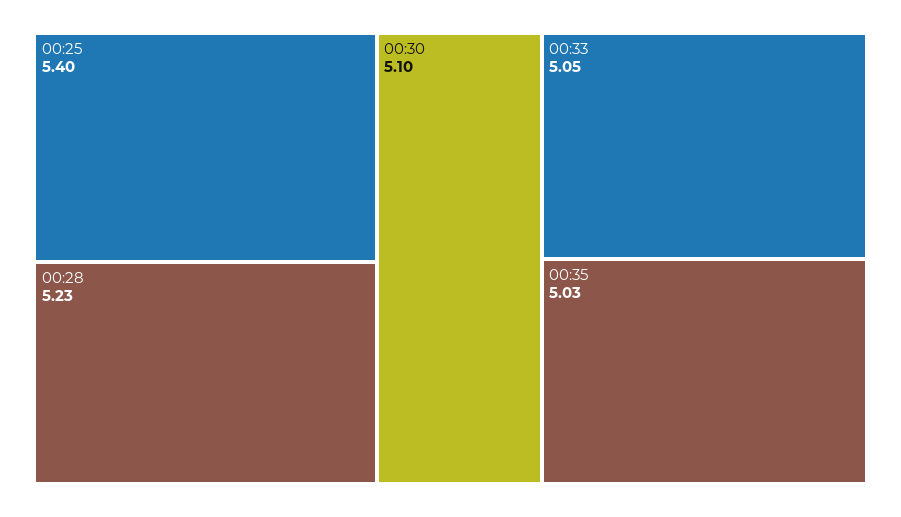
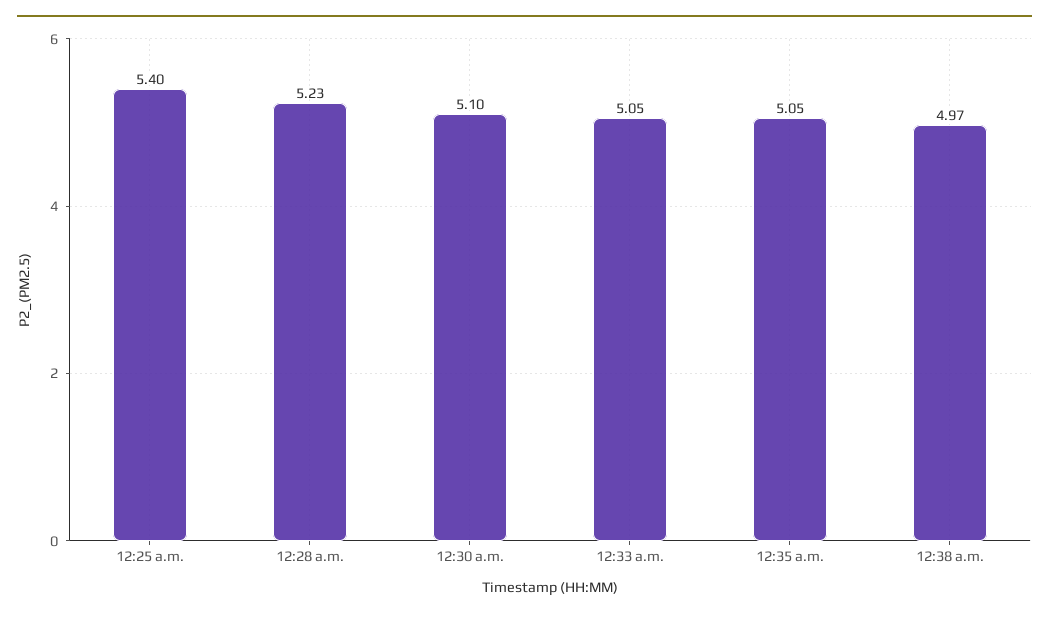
00:35: 5.03 -> 5.05
12:38 a.m.: none -> 4.97

